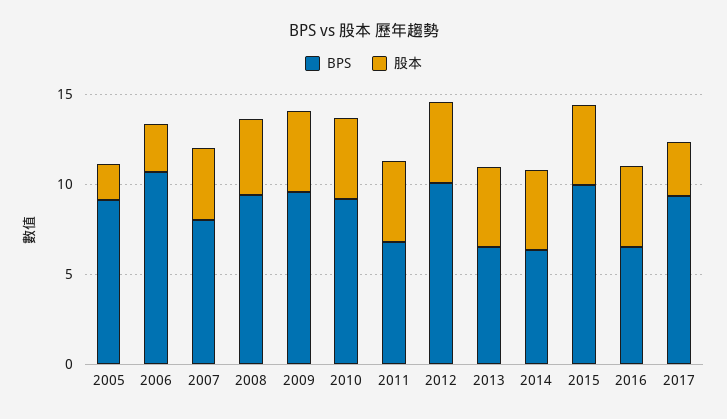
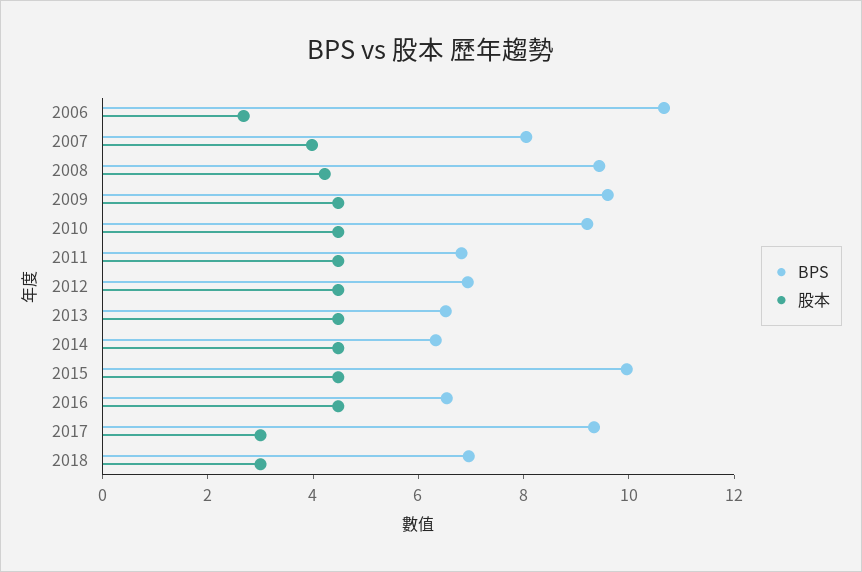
BPS, 2005: 9 -> none
股本, 2005: 2 -> none
BPS, 2012: 10 -> 7
BPS, 2018: none -> 7
股本, 2018: none -> 3

